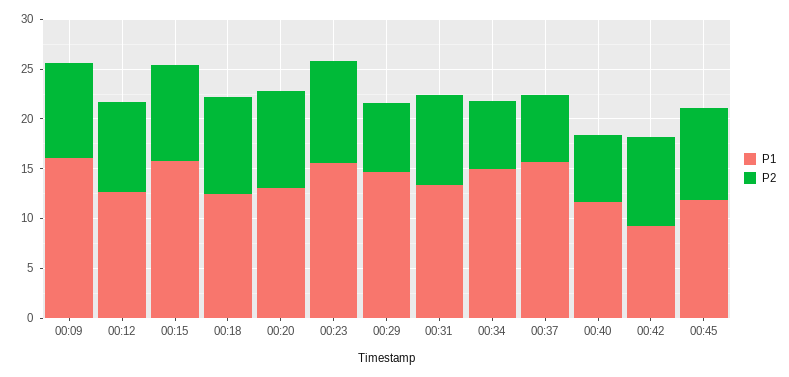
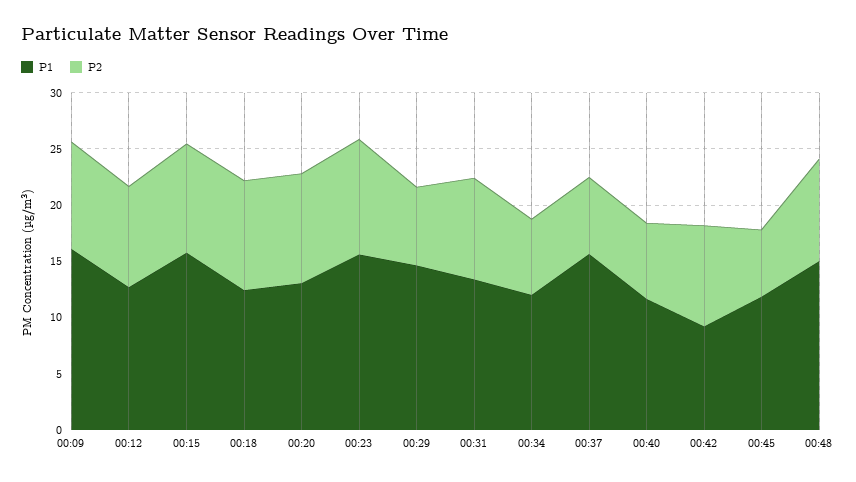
P1, 00:34: 15 -> 12
P2, 00:45: 9 -> 6
P1, 00:48: none -> 15
P2, 00:48: none -> 9

